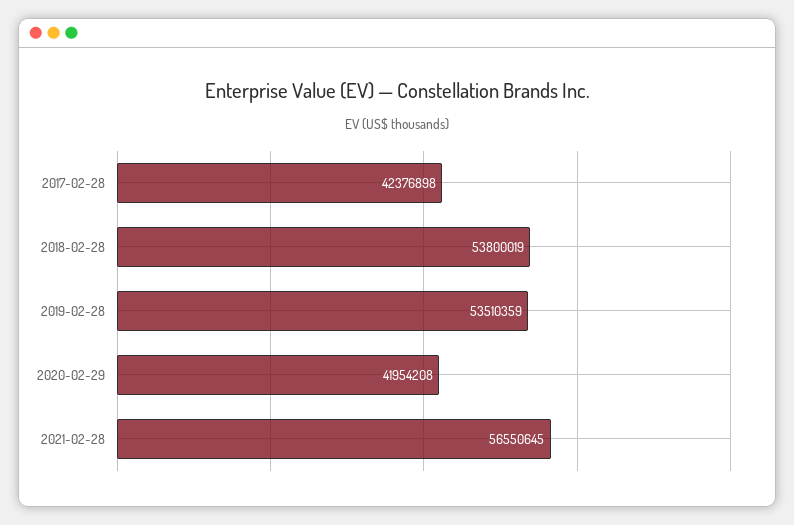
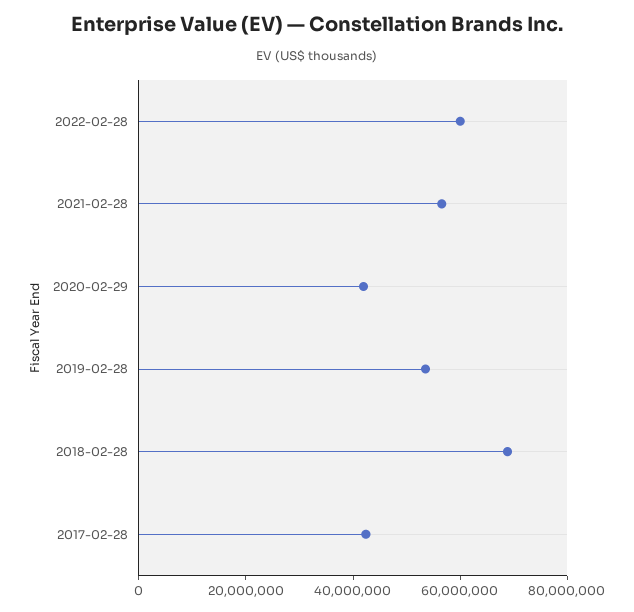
2018-02-28: 53800019 -> 70000000
2022-02-28: none -> 60000000

